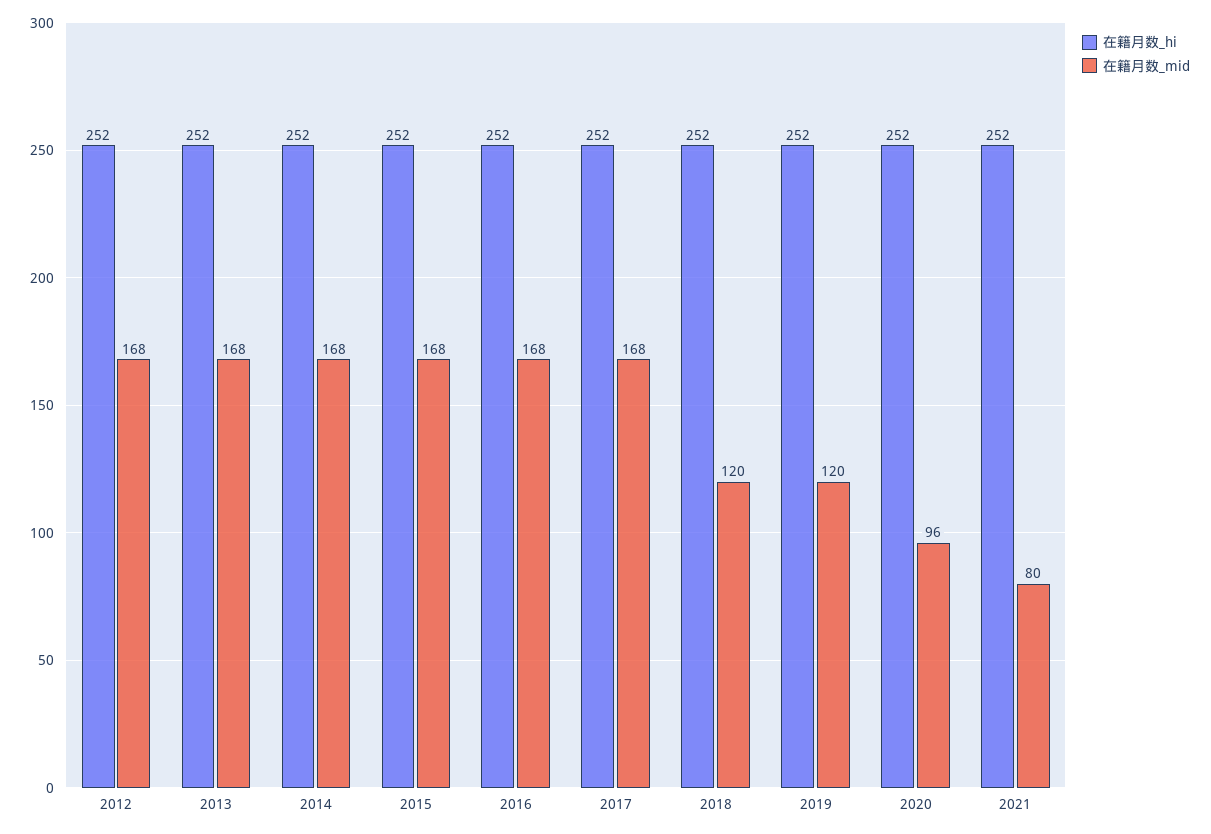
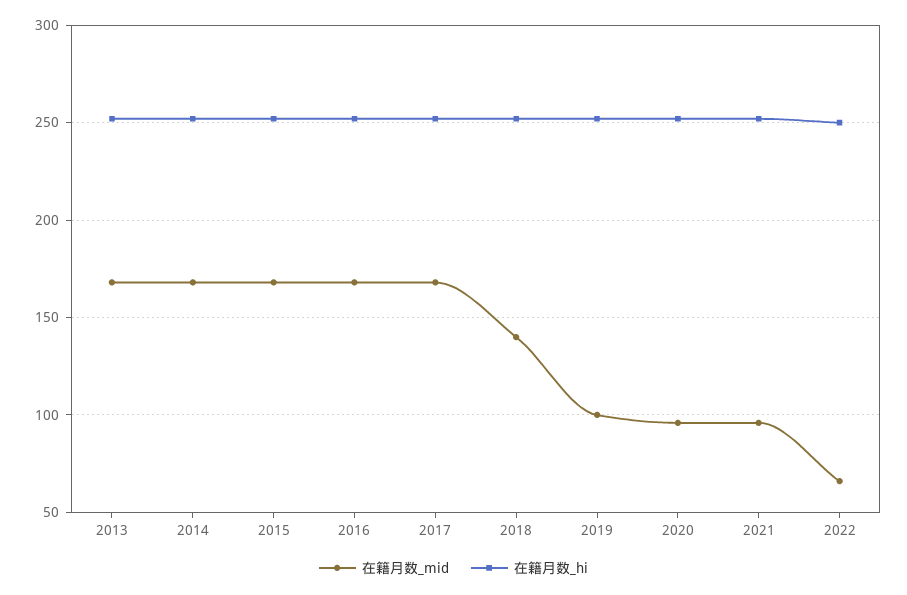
在籍月数_hi, 2012: 252 -> none
在籍月数_mid, 2012: 168 -> none
在籍月数_mid, 2018: 120 -> 140
在籍月数_mid, 2019: 120 -> 100
在籍月数_mid, 2021: 80 -> 95
在籍月数_mid, 2022: none -> 65
在籍月数_hi, 2022: none -> 250

